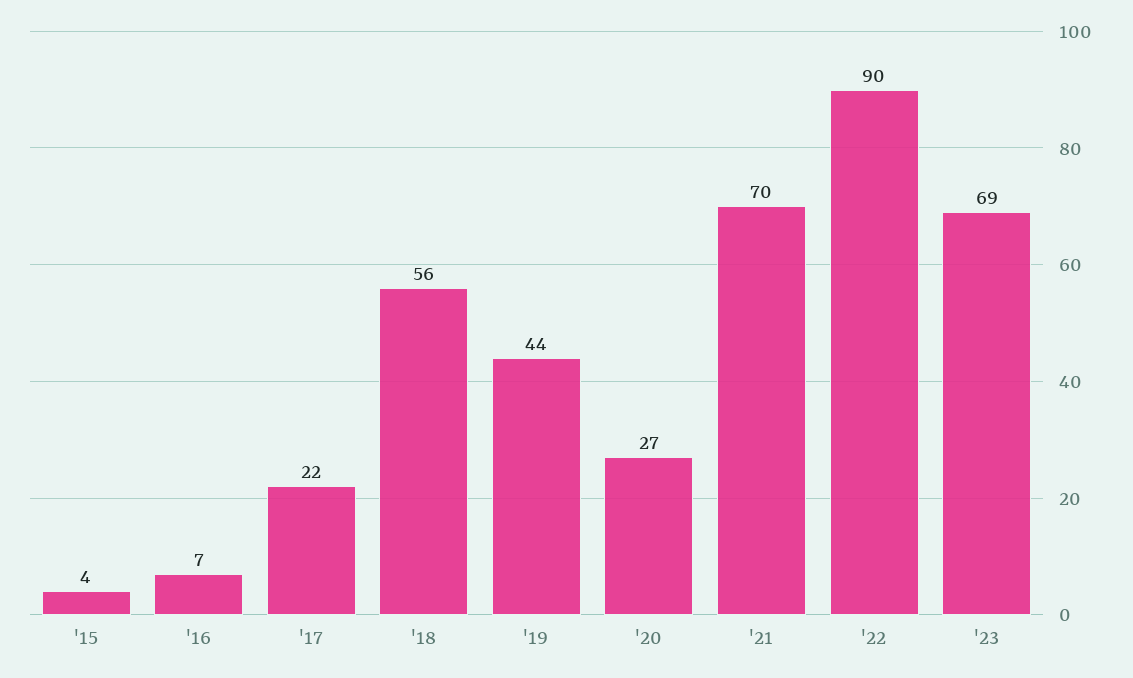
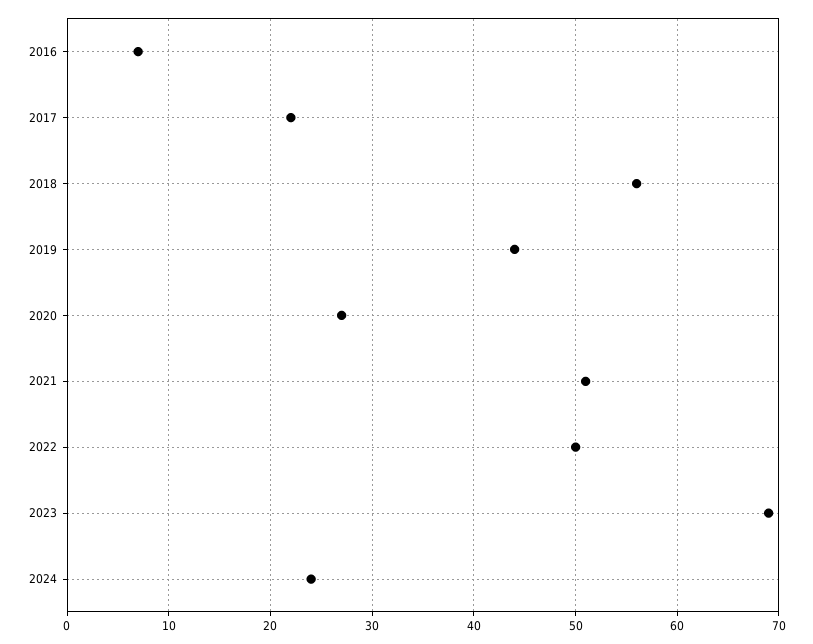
'15: 4 -> none
'21: 70 -> 51
'22: 90 -> 50
2024: none -> 24

